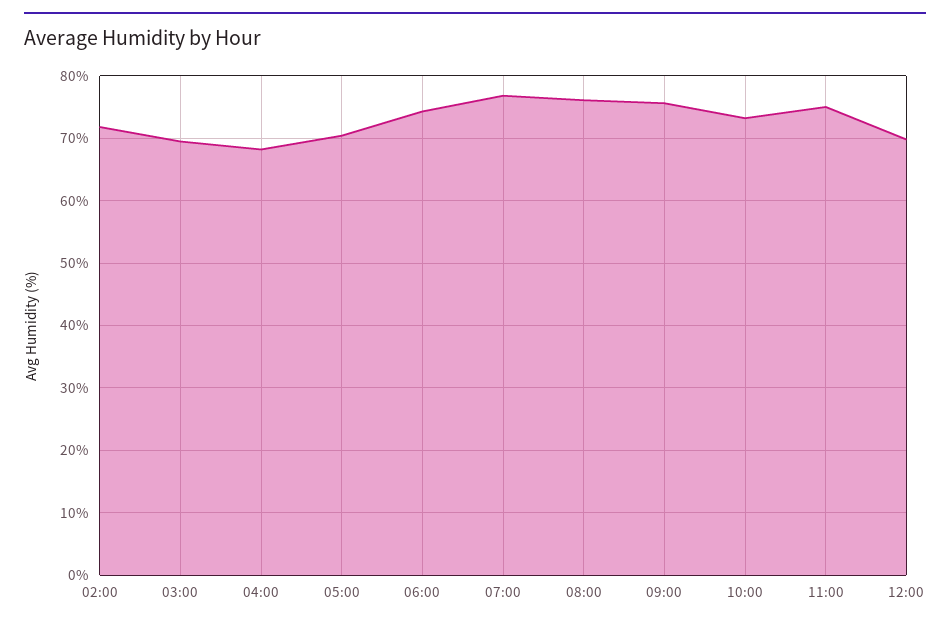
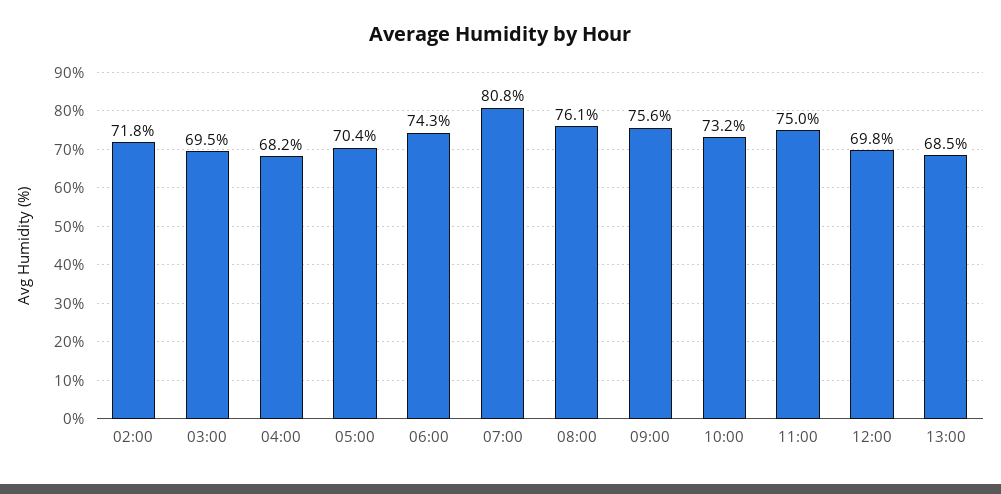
07:00: 77 -> 80.8
13:00: none -> 68.5

